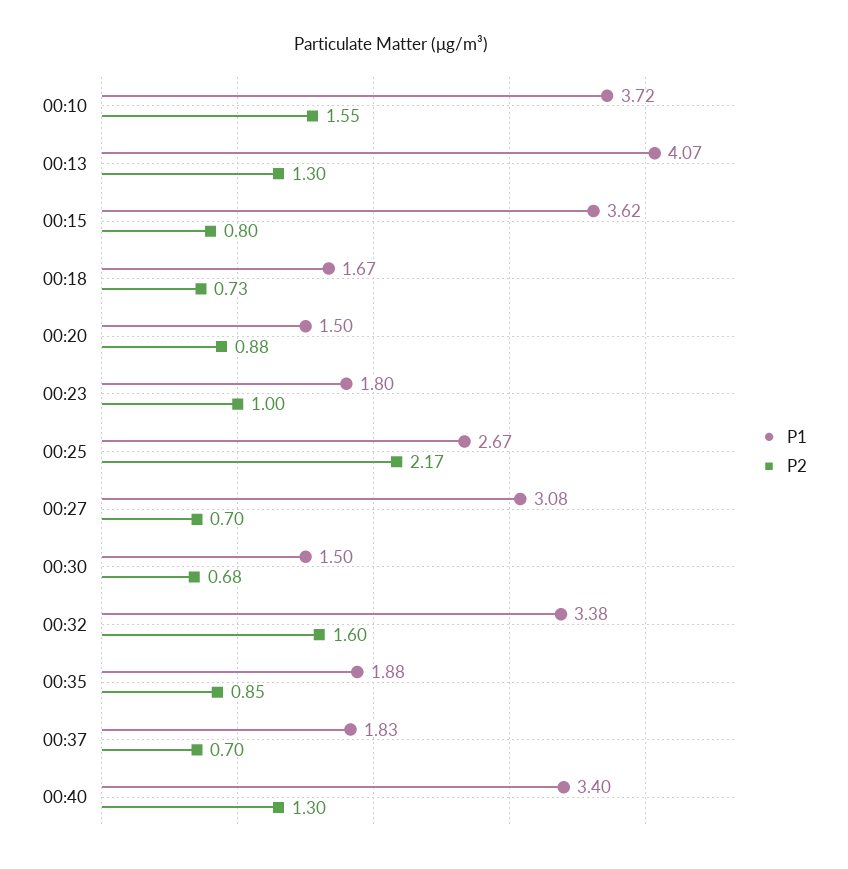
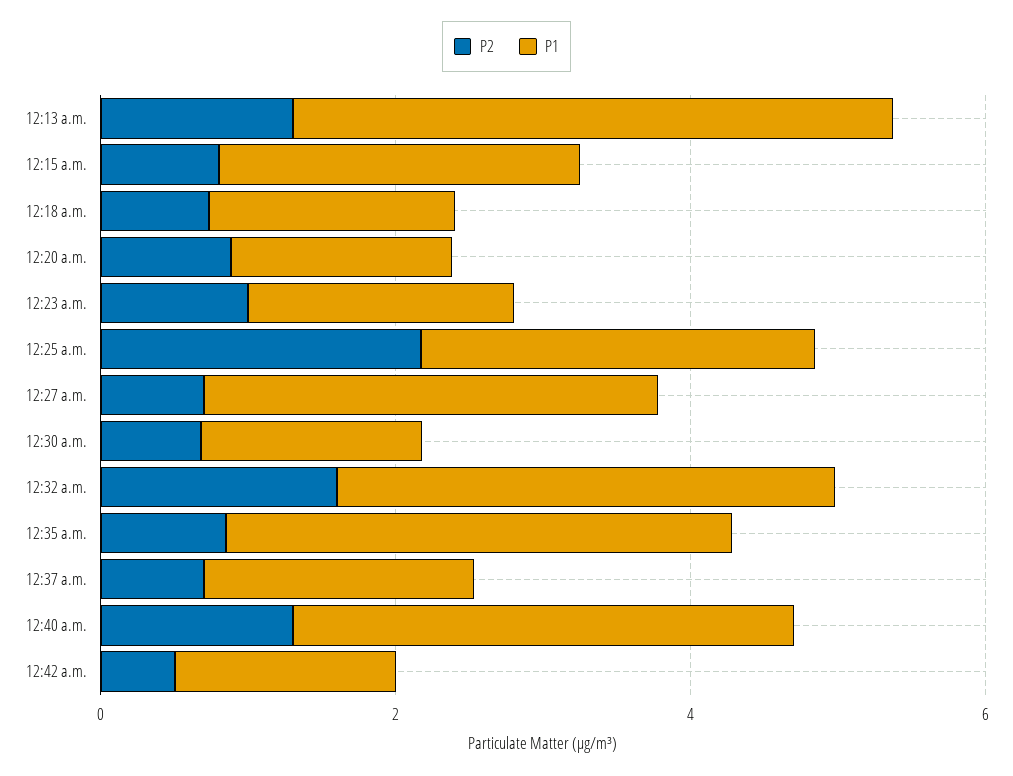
P1, 00:10: 3.72 -> none
P2, 00:10: 1.55 -> none
P1, 00:15: 3.62 -> 2.5
P1, 00:35: 1.88 -> 3.5
P2, 12:42 a.m.: none -> 0.5
P1, 12:42 a.m.: none -> 1.5

